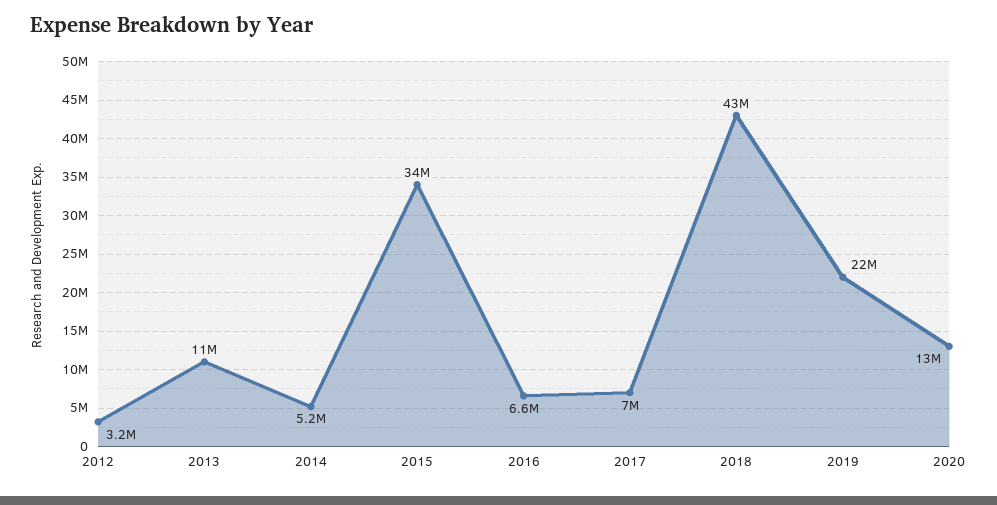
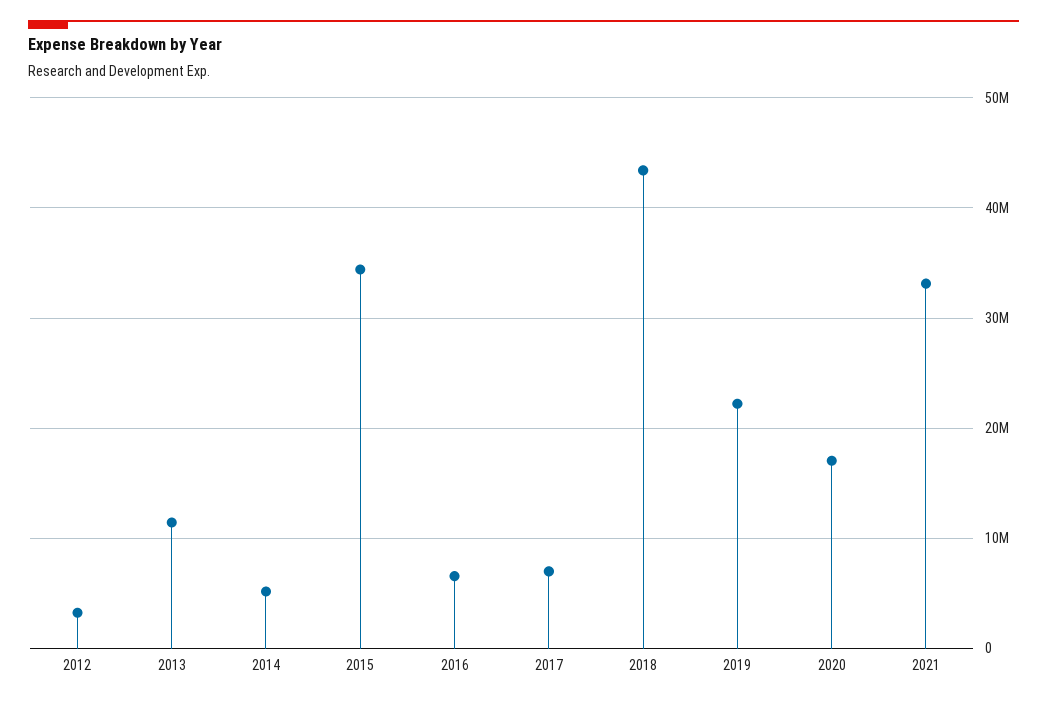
2020: 13000000 -> 17000000
2021: none -> 33000000

